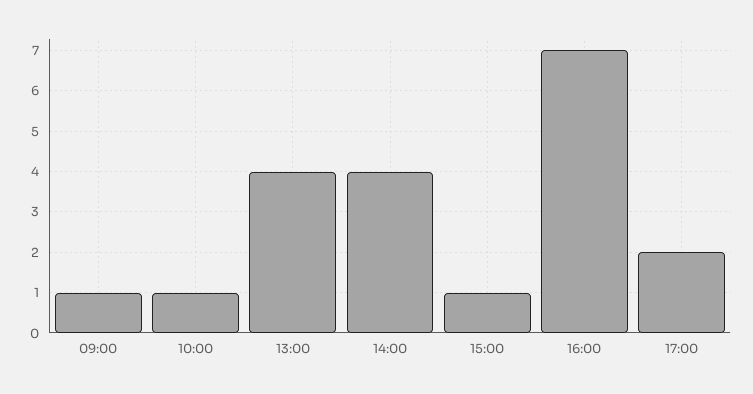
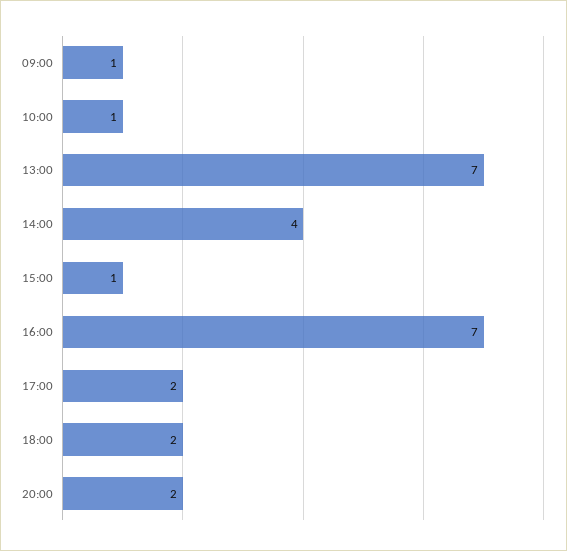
13:00: 4 -> 7
18:00: none -> 2
20:00: none -> 2

